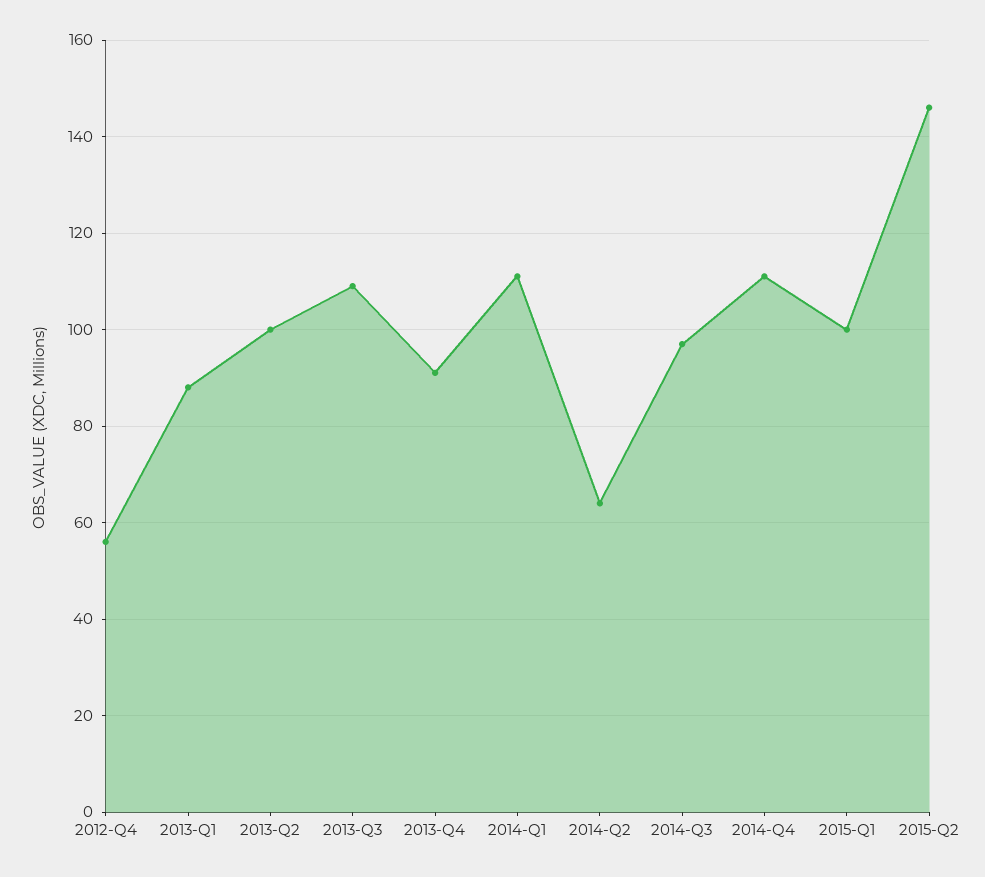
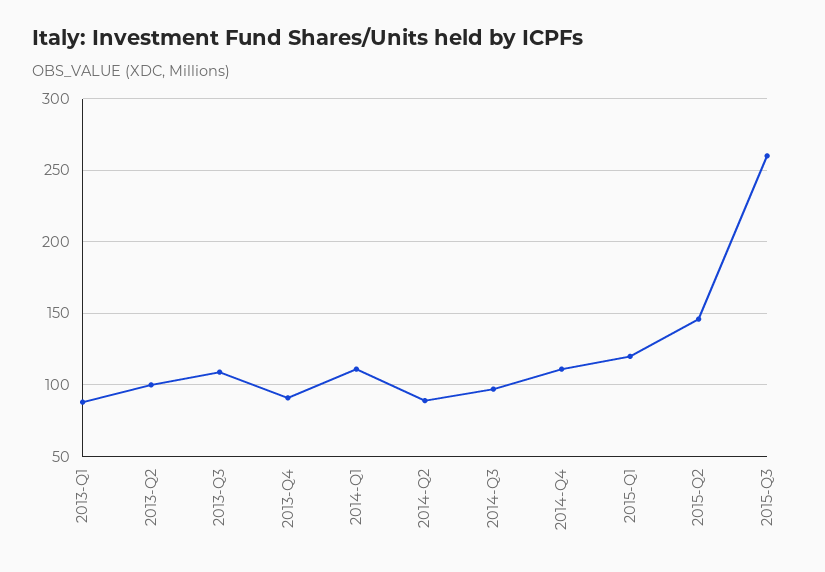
2012-Q4: 55 -> none
2014-Q2: 65 -> 90
2015-Q1: 100 -> 120
2015-Q3: none -> 260

